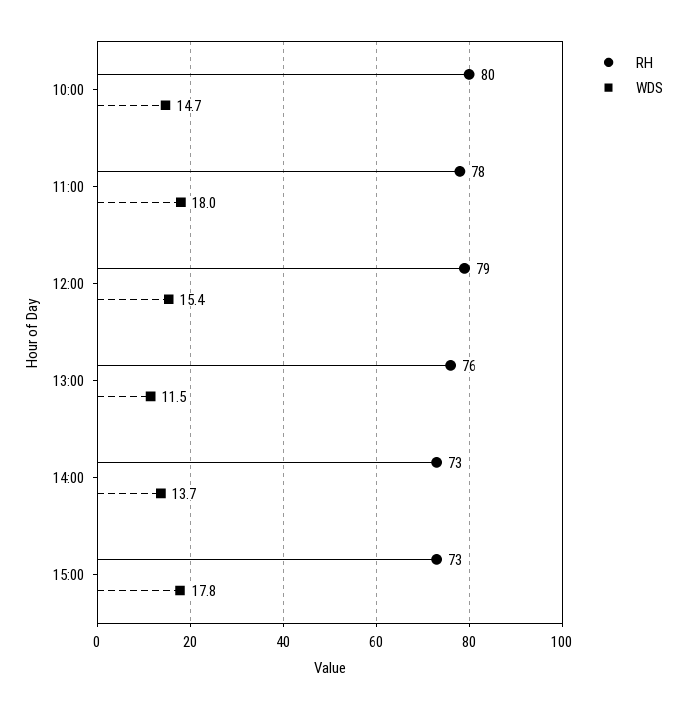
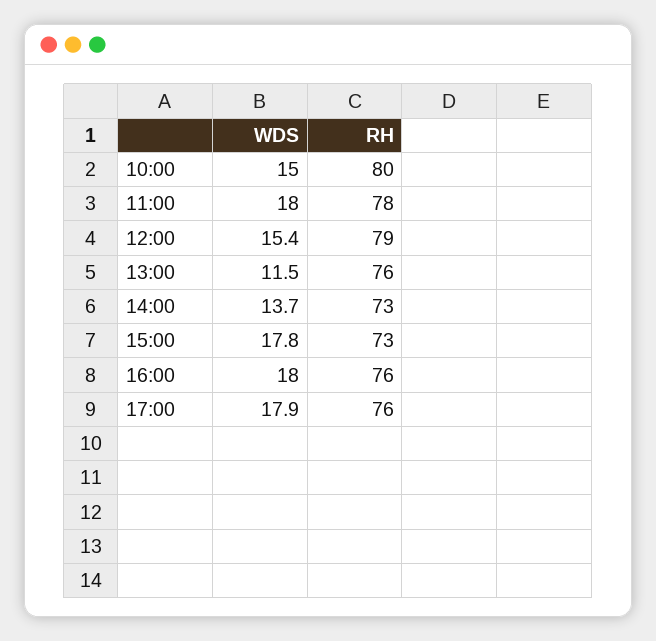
WDS, 10:00: 14.7 -> 15
WDS, 16:00: none -> 18
RH, 16:00: none -> 76
WDS, 17:00: none -> 17.9
RH, 17:00: none -> 76

